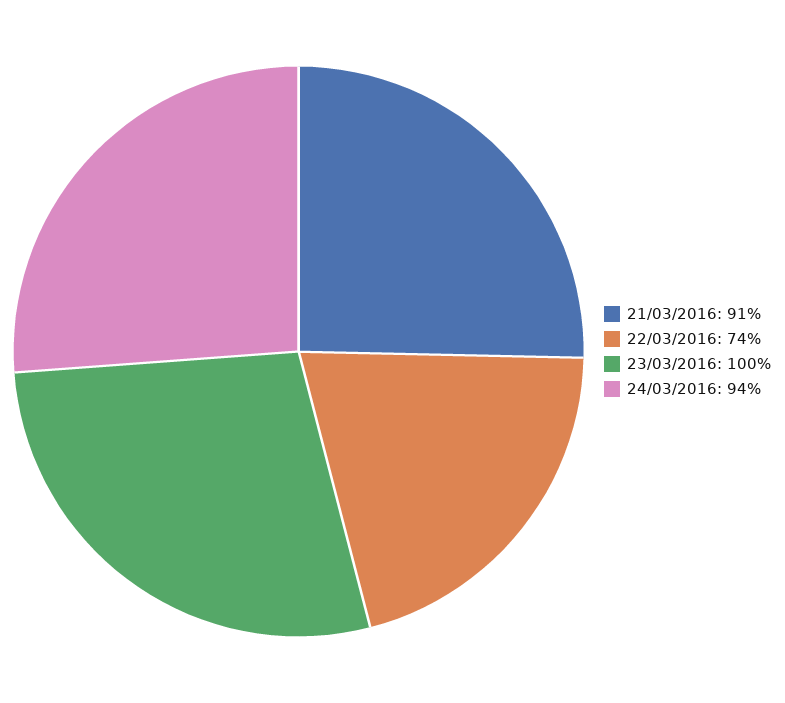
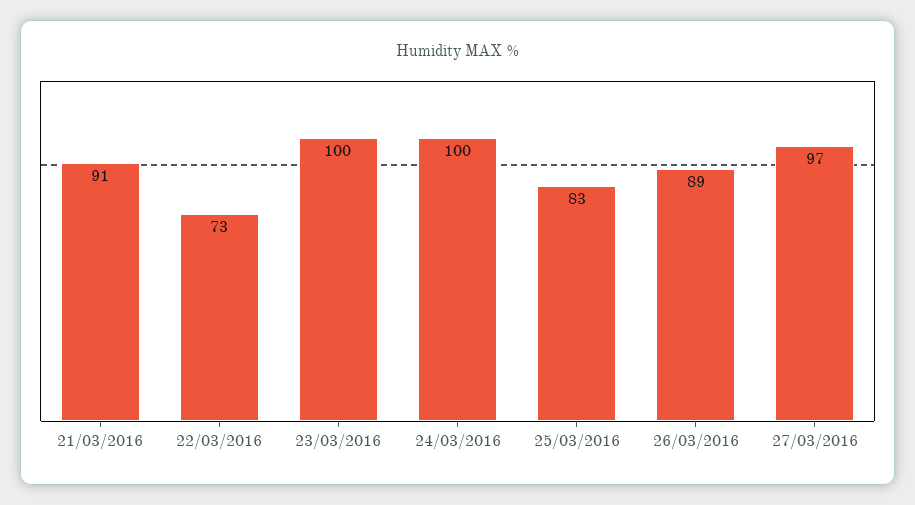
22/03/2016: 74 -> 73
24/03/2016: 94 -> 100
25/03/2016: none -> 83
26/03/2016: none -> 89
27/03/2016: none -> 97

